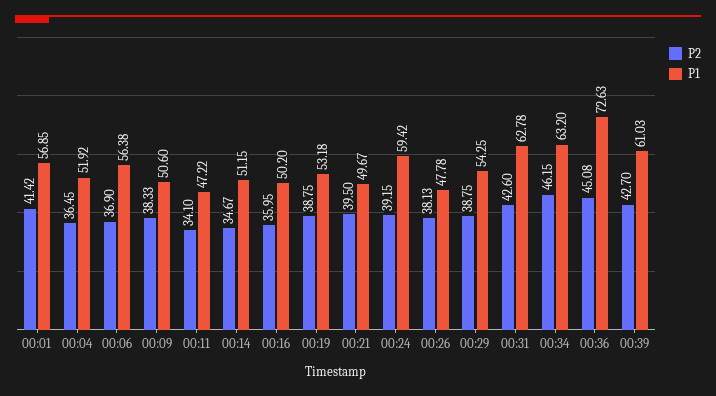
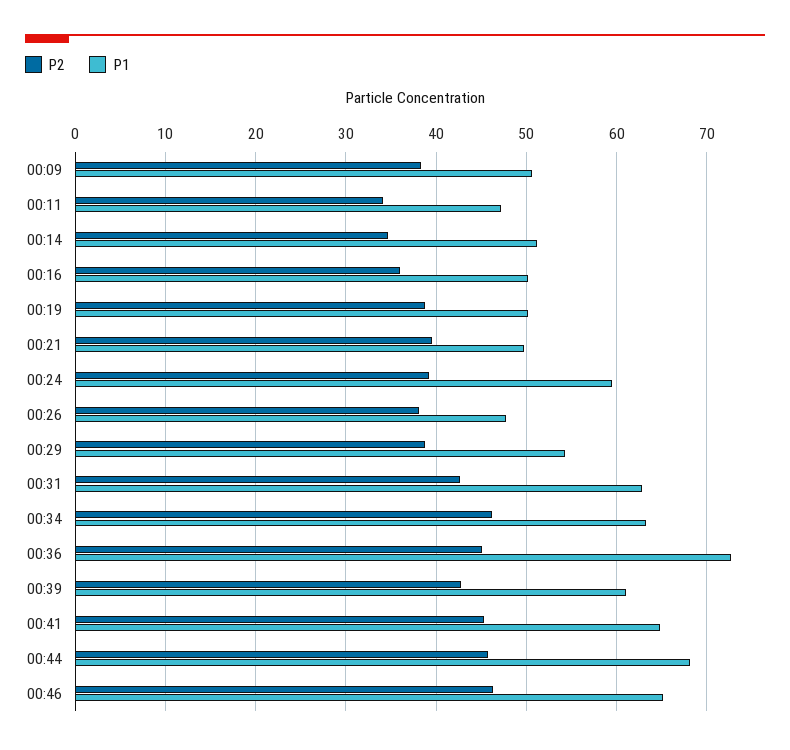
P2, 00:01: 41.42 -> none
P1, 00:01: 56.85 -> none
P2, 00:04: 36.45 -> none
P1, 00:04: 51.92 -> none
P2, 00:06: 36.9 -> none
P1, 00:06: 56.38 -> none
P1, 00:19: 53.18 -> 50
P2, 00:41: none -> 45
P1, 00:41: none -> 65
P2, 00:44: none -> 46
P1, 00:44: none -> 68
P2, 00:46: none -> 46
P1, 00:46: none -> 65

